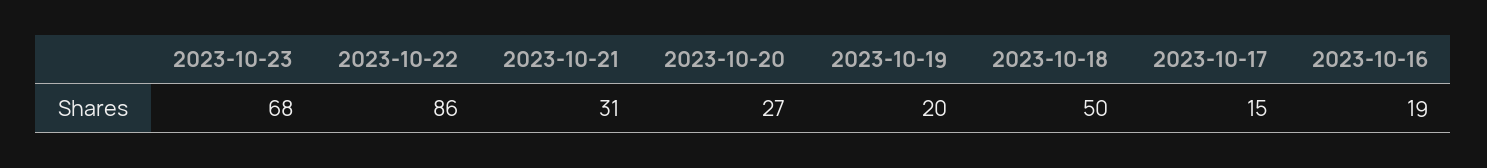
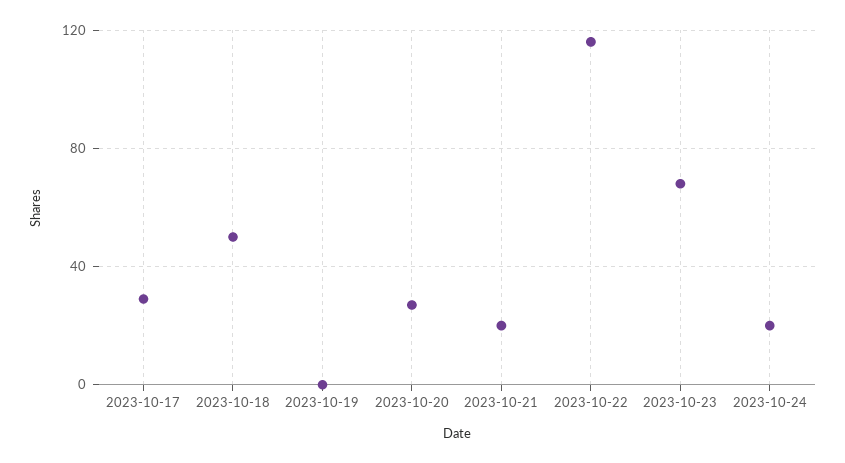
2023-10-22: 86 -> 115
2023-10-21: 31 -> 20
2023-10-19: 20 -> 0
2023-10-17: 15 -> 30
2023-10-16: 19 -> none
2023-10-24: none -> 20

